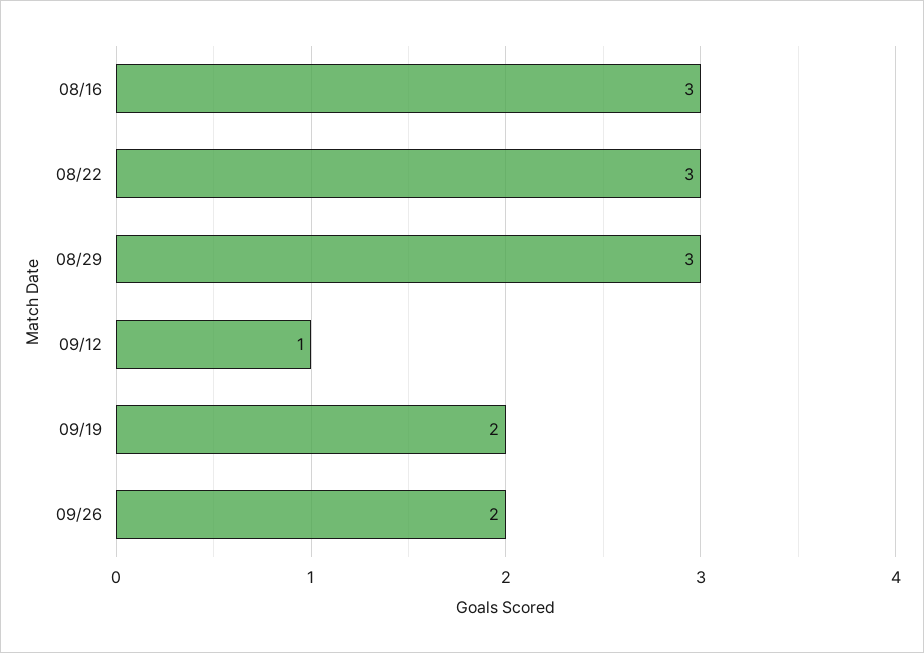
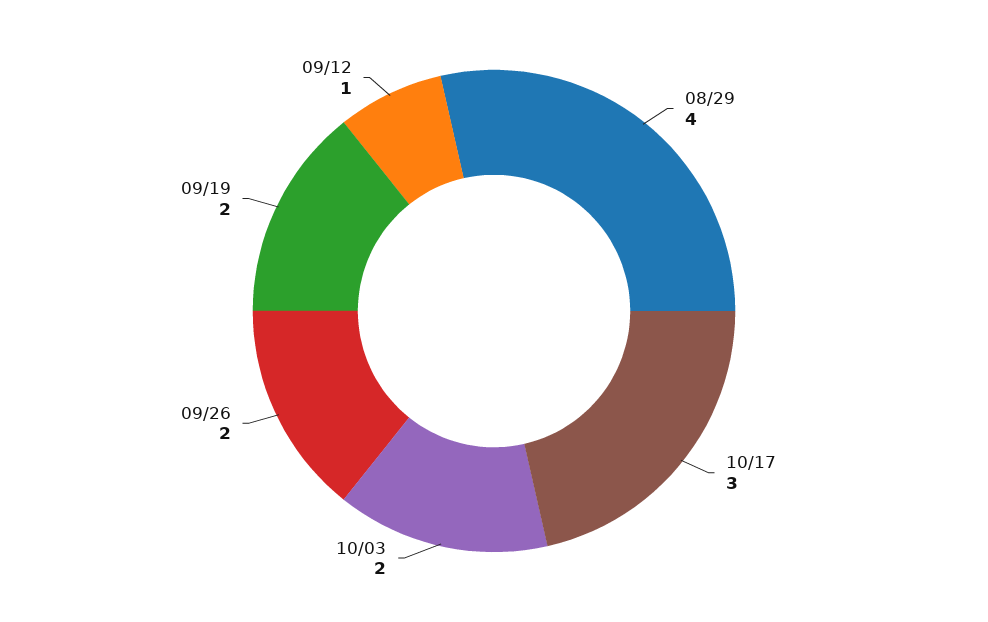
08/16: 3 -> none
08/22: 3 -> none
08/29: 3 -> 4
10/17: none -> 3
10/03: none -> 2

